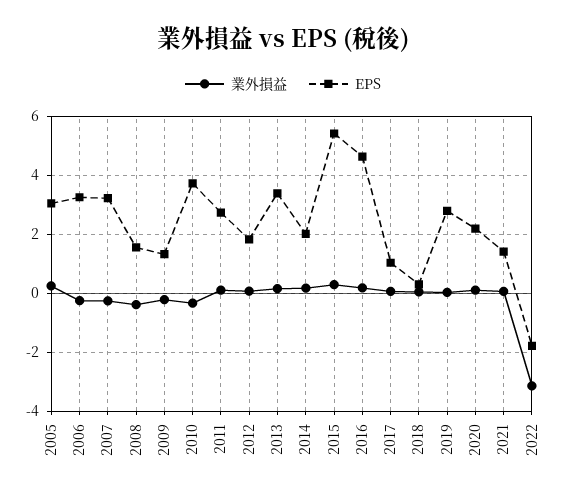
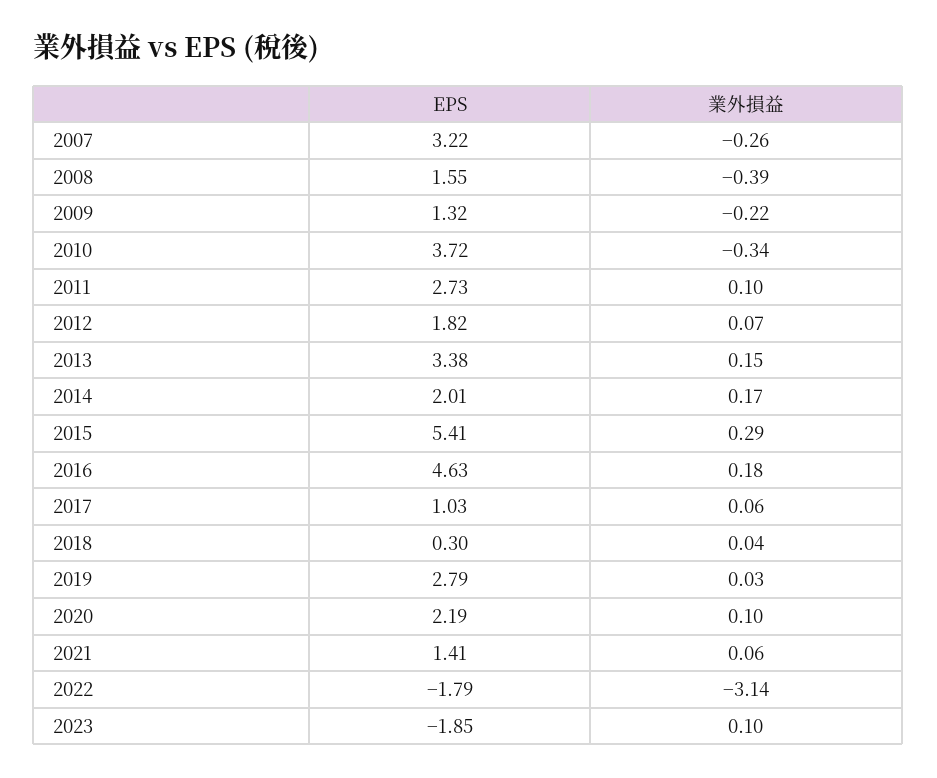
業外損益, 2005: 0.25 -> none
EPS, 2005: 3 -> none
業外損益, 2006: -0.25 -> none
EPS, 2006: 3.25 -> none
EPS, 2023: none -> -1.85
業外損益, 2023: none -> 0.1

